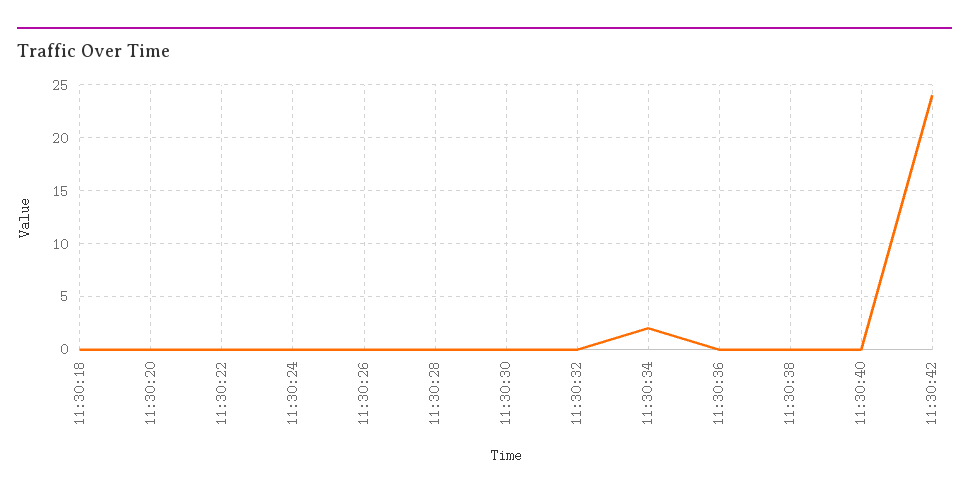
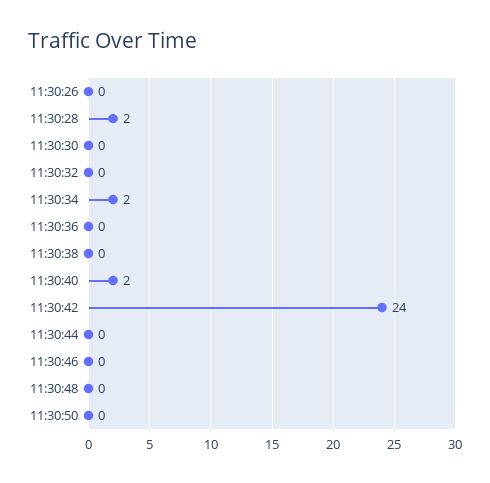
11:30:18: 0 -> none
11:30:20: 0 -> none
11:30:22: 0 -> none
11:30:24: 0 -> none
11:30:28: 0 -> 2
11:30:40: 0 -> 2
11:30:44: none -> 0
11:30:46: none -> 0
11:30:48: none -> 0
11:30:50: none -> 0

